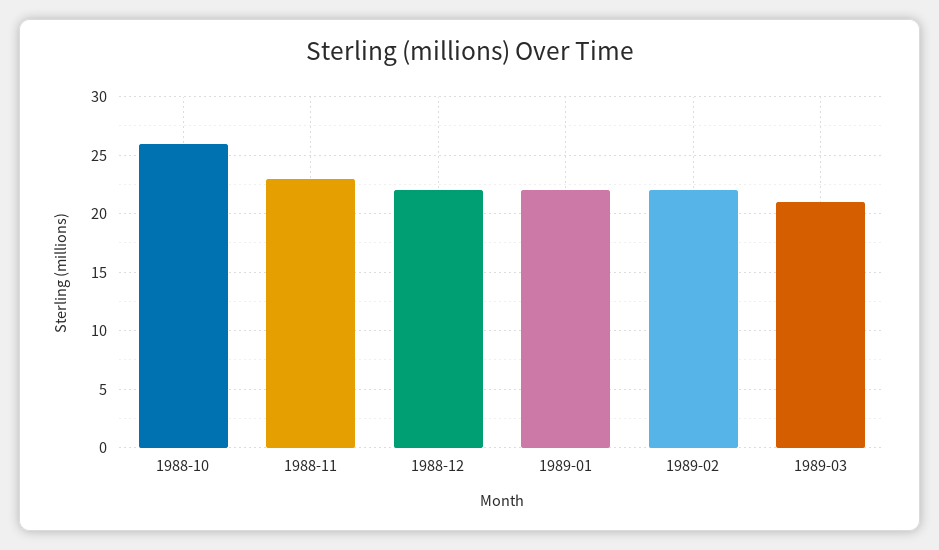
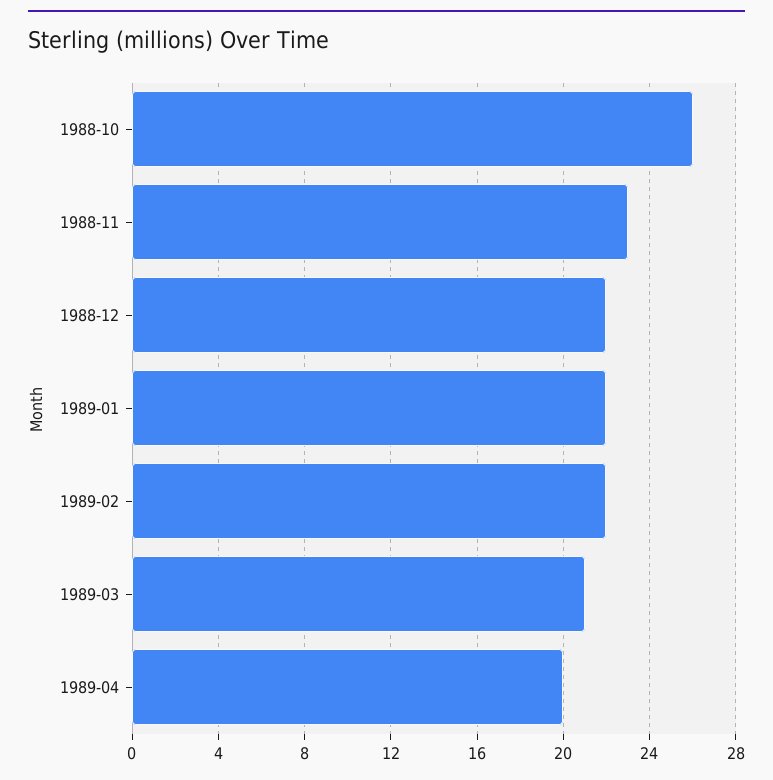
1989-04: none -> 20

